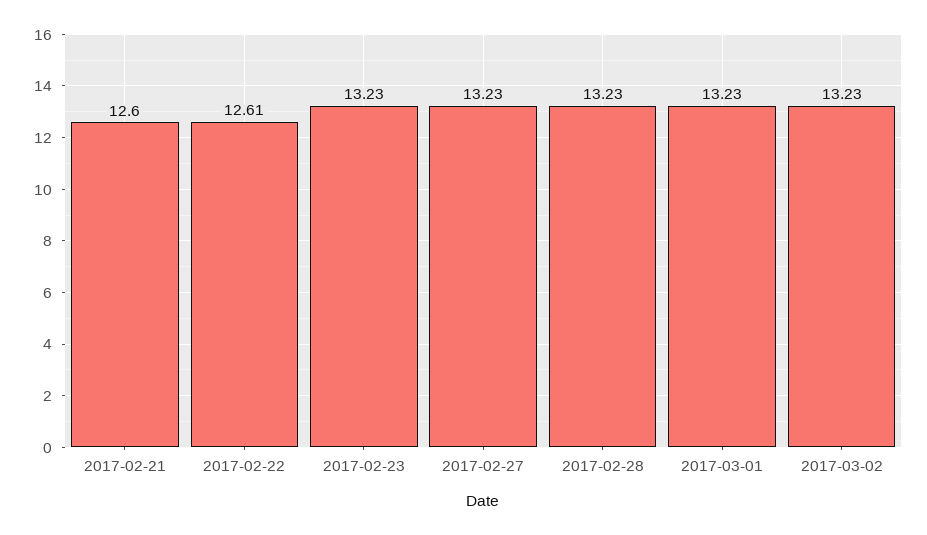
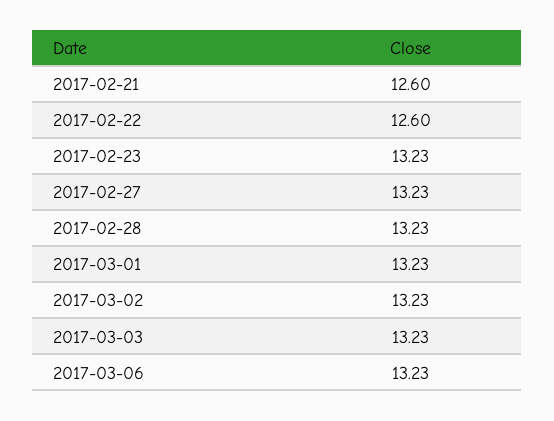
2017-02-22: 12.61 -> 12.6
2017-03-03: none -> 13.23
2017-03-06: none -> 13.23

